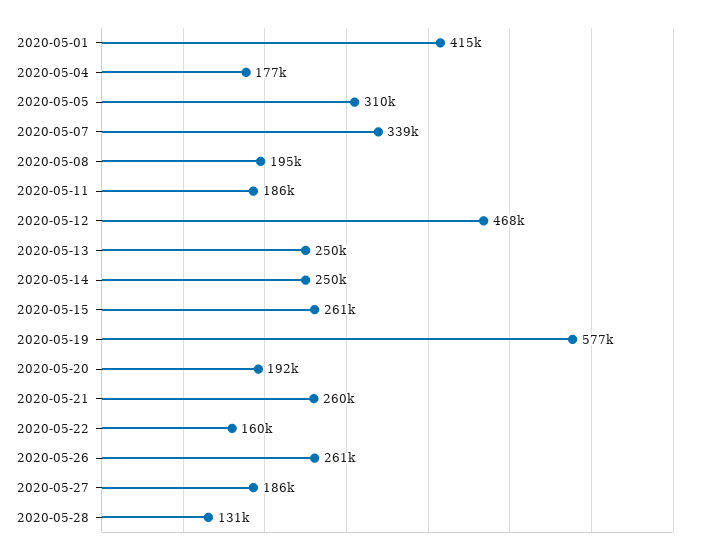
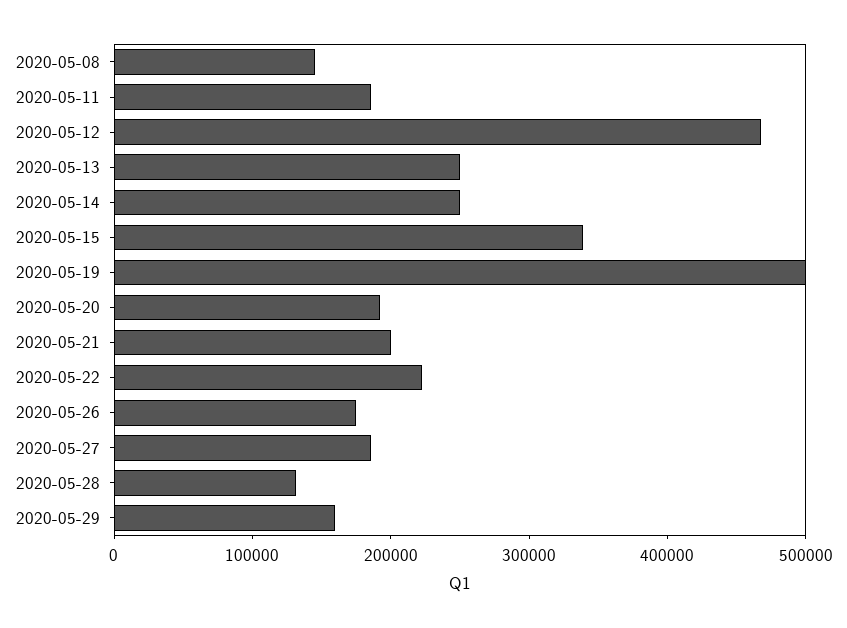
2020-05-01: 415000 -> none
2020-05-04: 177000 -> none
2020-05-05: 310000 -> none
2020-05-07: 339000 -> none
2020-05-08: 195000 -> 140000
2020-05-15: 261000 -> 340000
2020-05-19: 577000 -> 500000
2020-05-21: 260000 -> 200000
2020-05-22: 160000 -> 220000
2020-05-26: 261000 -> 180000
2020-05-29: none -> 160000

